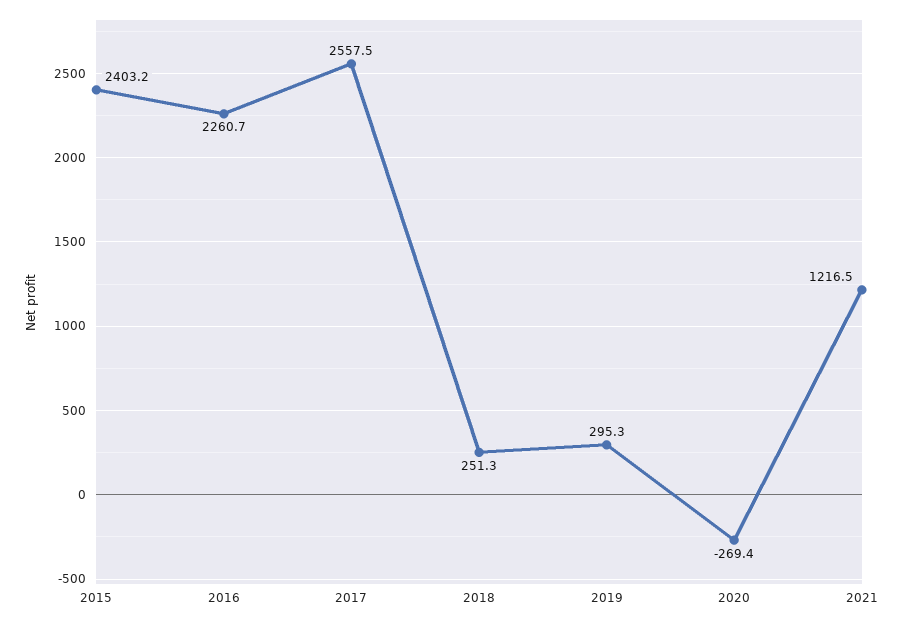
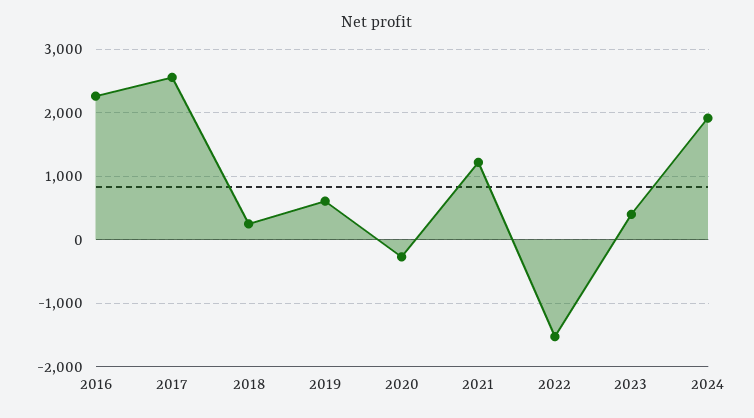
2015: 2403.2 -> none
2019: 295.3 -> 600
2022: none -> -1500
2023: none -> 400
2024: none -> 1900

